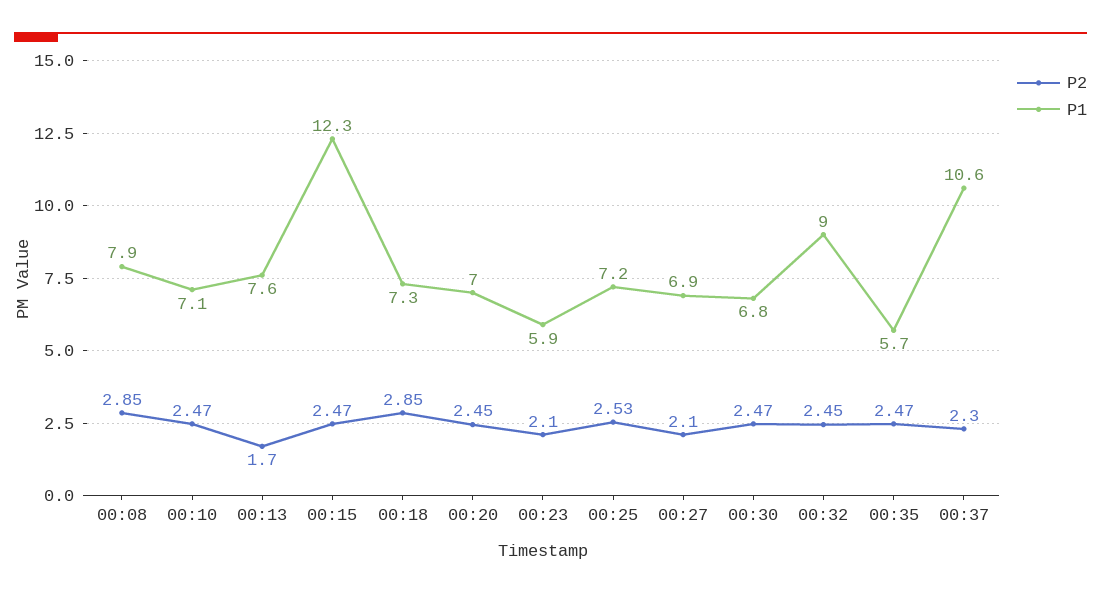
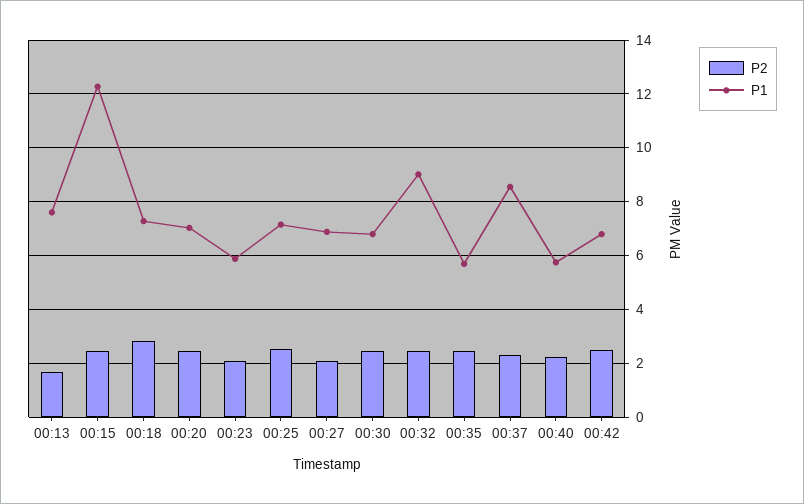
P2, 00:08: 2.85 -> none
P1, 00:08: 7.9 -> none
P2, 00:10: 2.47 -> none
P1, 00:10: 7.1 -> none
P1, 00:37: 10.6 -> 8.5
P2, 00:40: none -> 2.25
P1, 00:40: none -> 5.75
P2, 00:42: none -> 2.5
P1, 00:42: none -> 6.75

